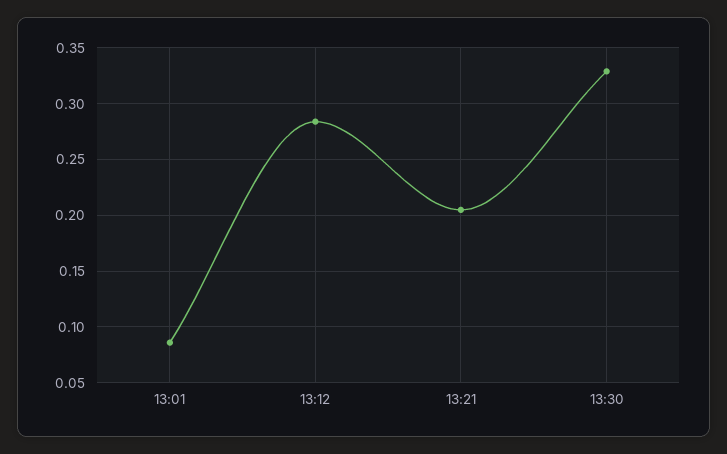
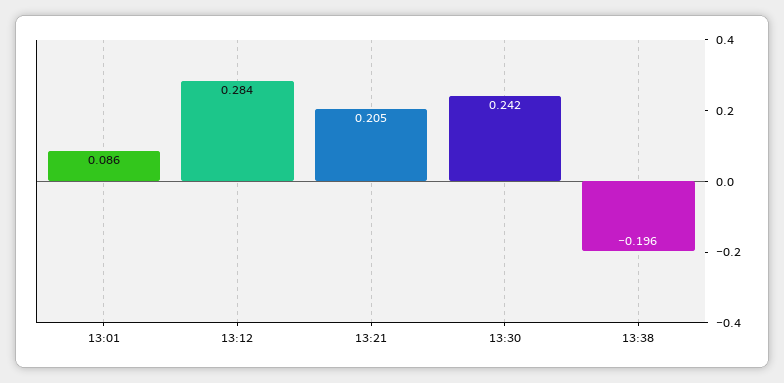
13:30: 0.33 -> 0.242
13:38: none -> -0.196

